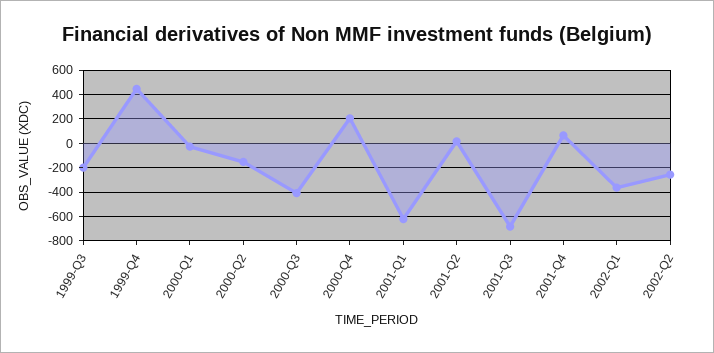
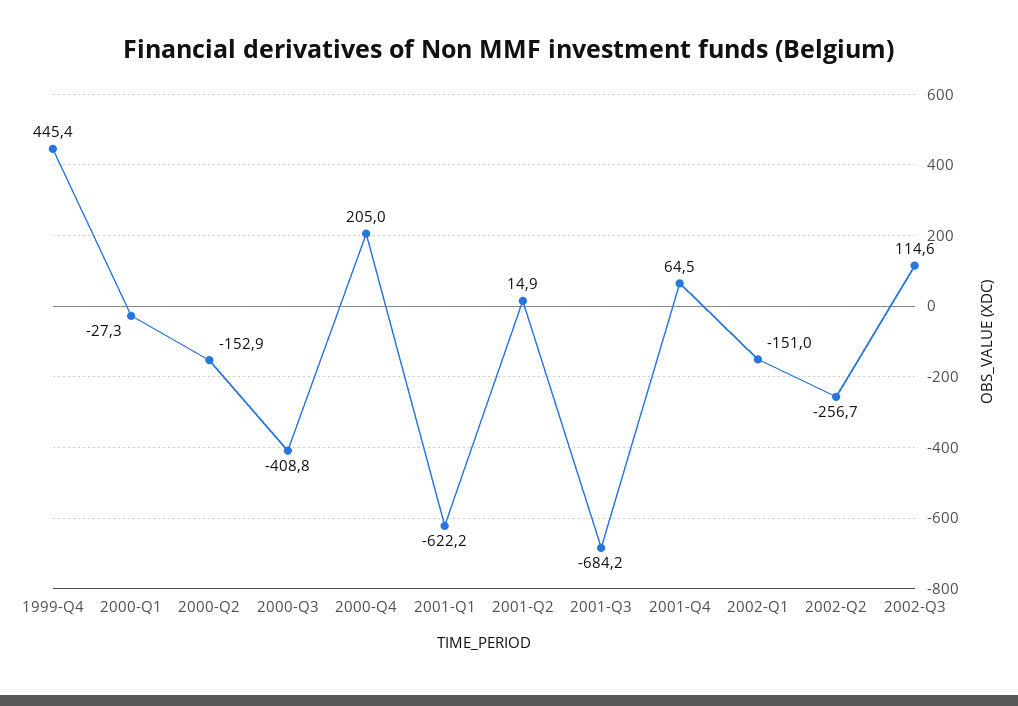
1999-Q3: -200 -> none
2002-Q1: -350 -> -151
2002-Q3: none -> 114.6

